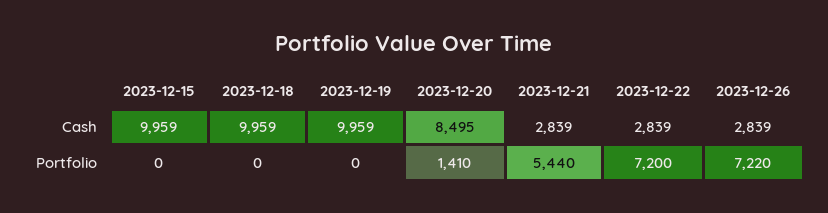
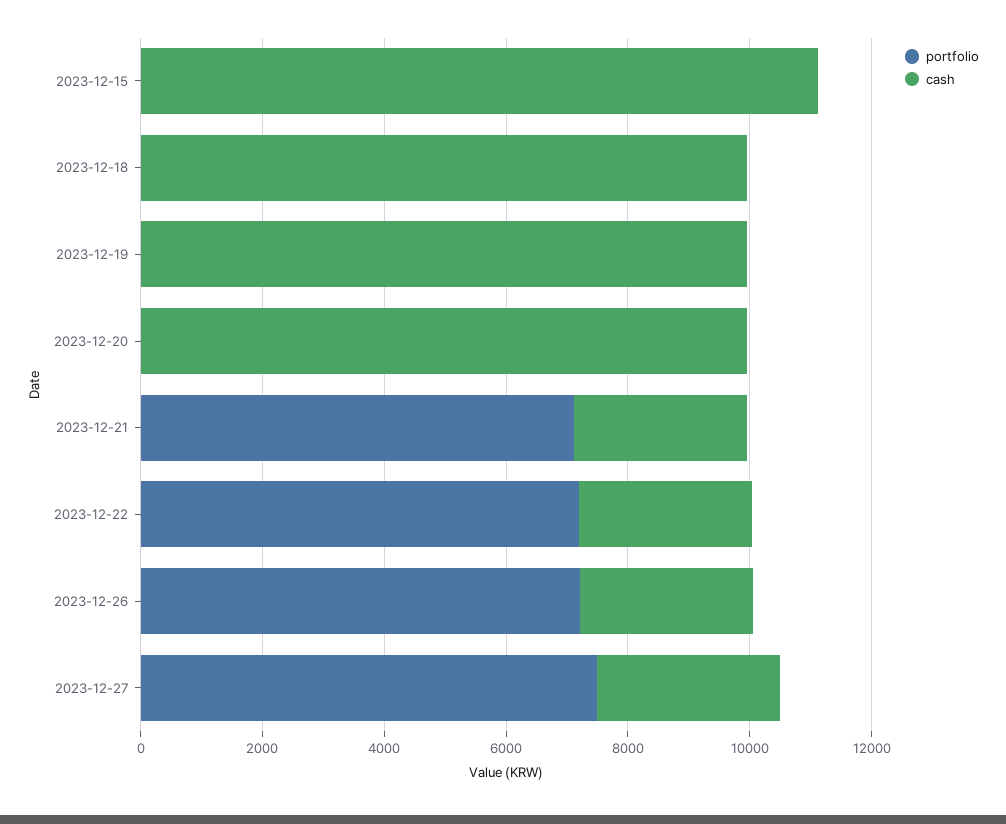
Cash, 2023-12-15: 9959 -> 11000
Cash, 2023-12-20: 8495 -> 10000
Portfolio, 2023-12-20: 1410 -> 0
Portfolio, 2023-12-21: 5440 -> 7000
Portfolio, 2023-12-27: none -> 7500
Cash, 2023-12-27: none -> 3000

